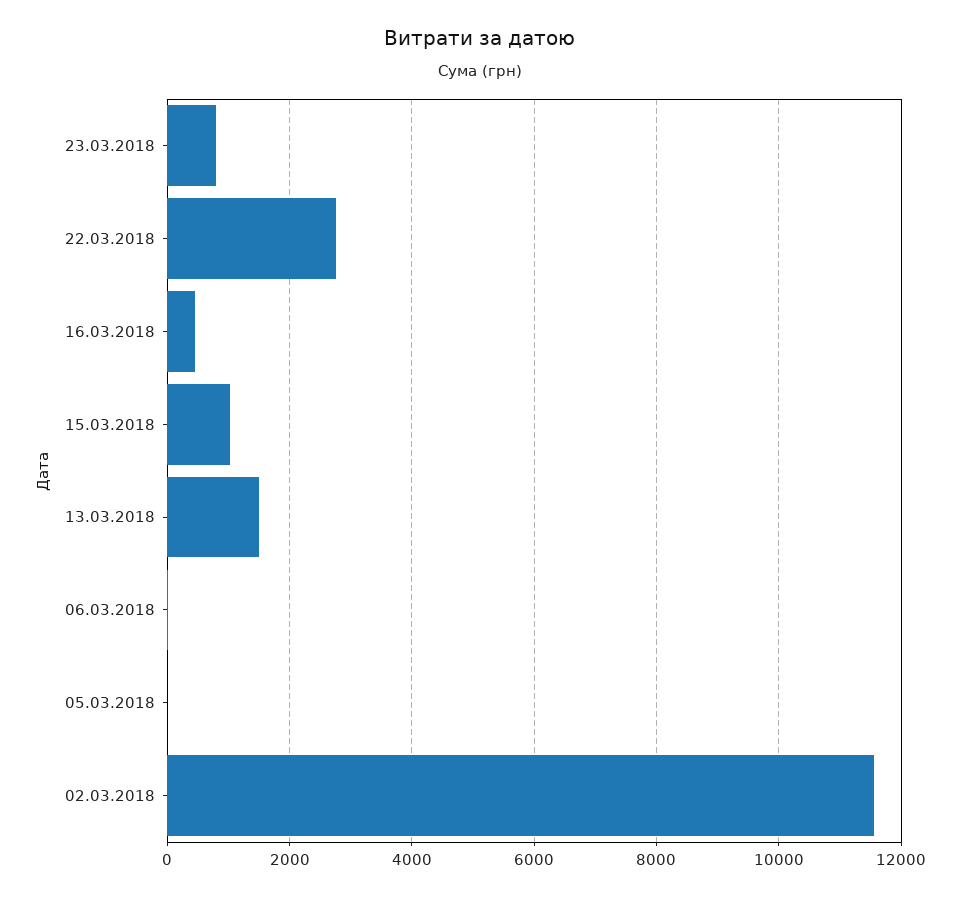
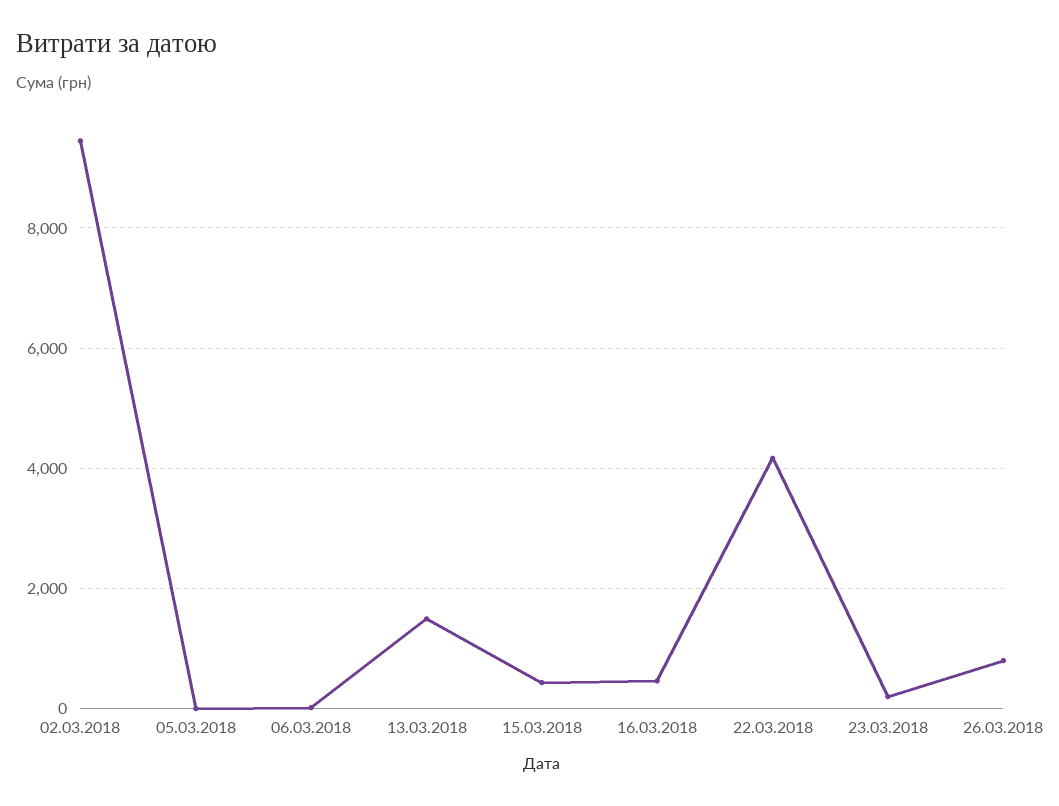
23.03.2018: 800 -> 200
22.03.2018: 2800 -> 4200
15.03.2018: 1000 -> 400
02.03.2018: 11600 -> 9400
26.03.2018: none -> 800

